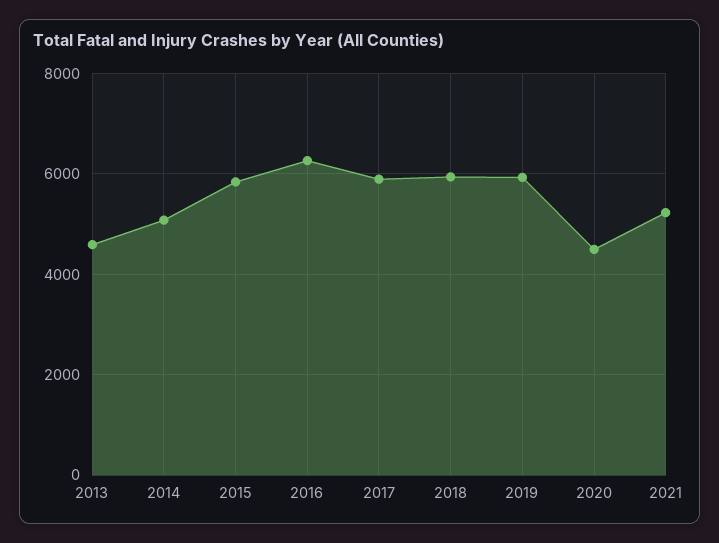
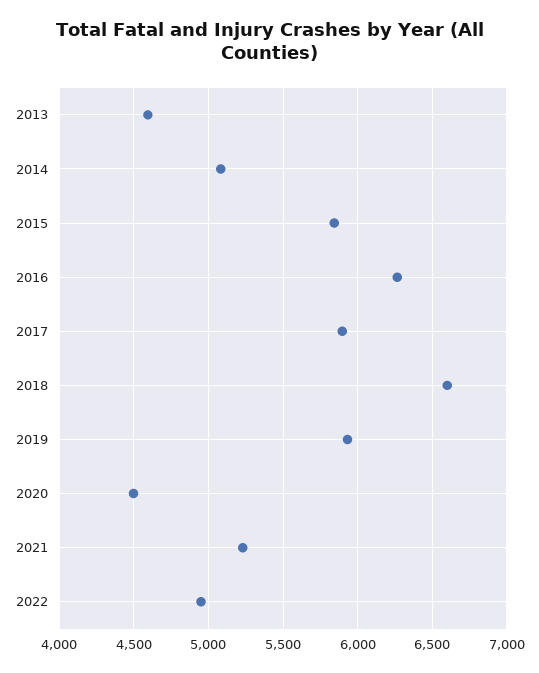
2018: 6000 -> 6600
2022: none -> 4950

